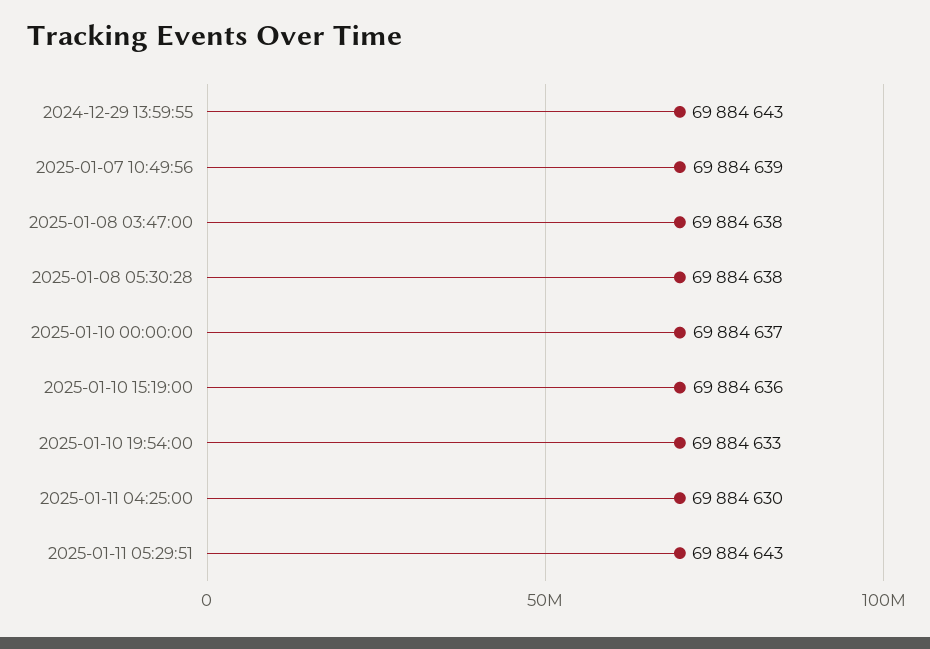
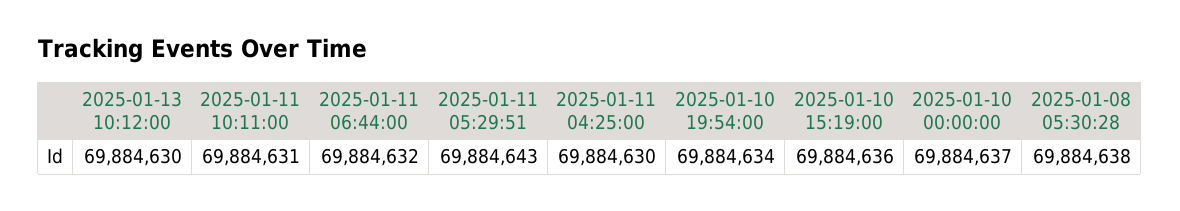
2024-12-29 13:59:55: 69884643 -> none
2025-01-07 10:49:56: 69884639 -> none
2025-01-08 03:47:00: 69884638 -> none
2025-01-10 19:54:00: 69884633 -> 69884634
2025-01-13 10:12:00: none -> 69884630
2025-01-11 10:11:00: none -> 69884631
2025-01-11 06:44:00: none -> 69884632

